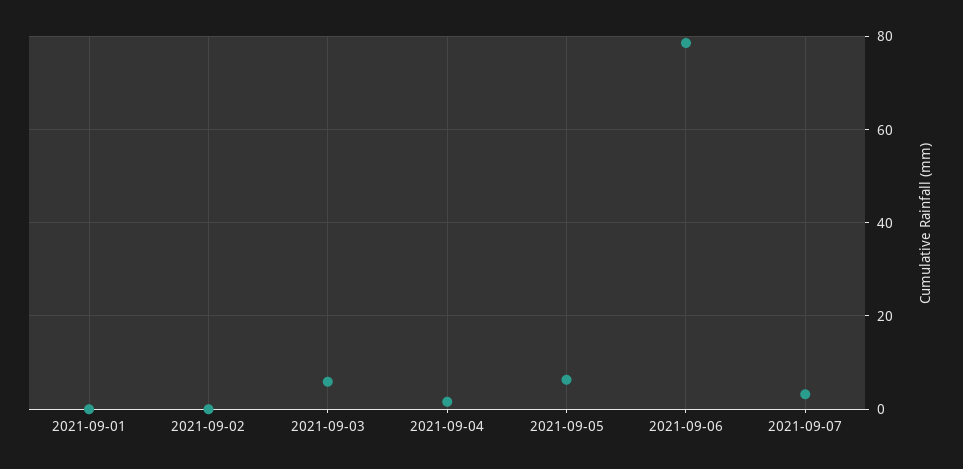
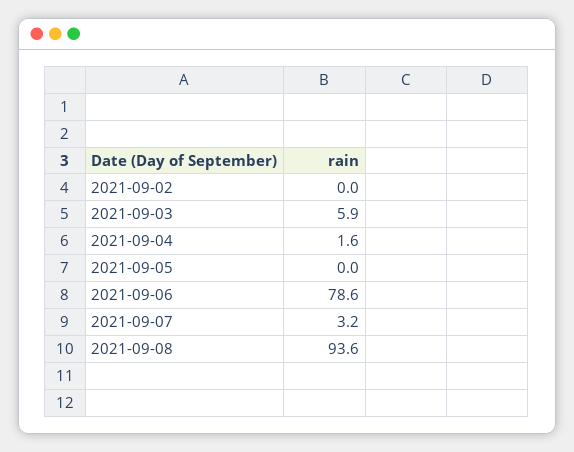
2021-09-01: 0 -> none
2021-09-05: 6 -> 0
2021-09-08: none -> 93.6

